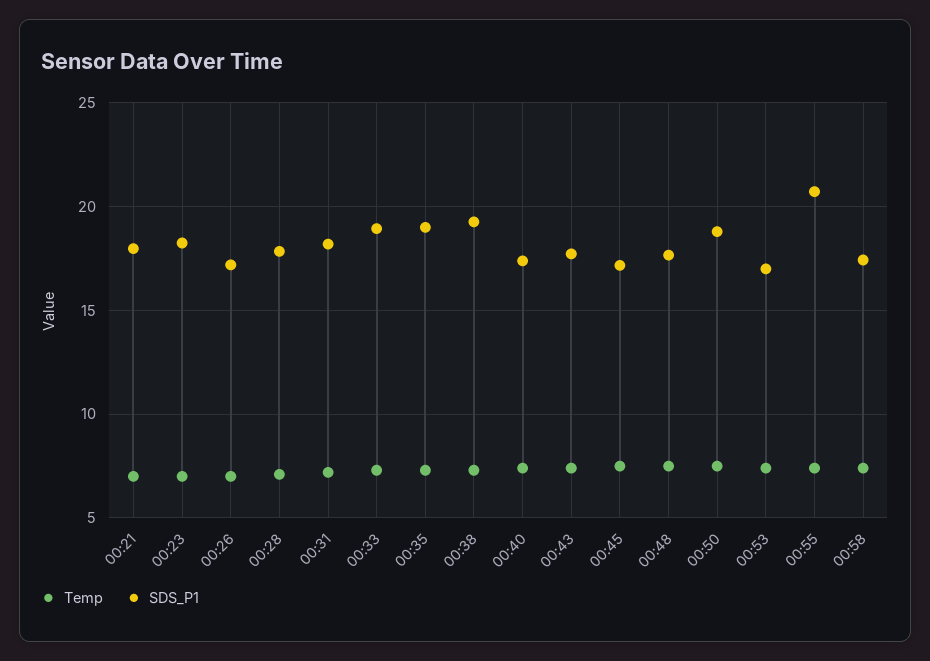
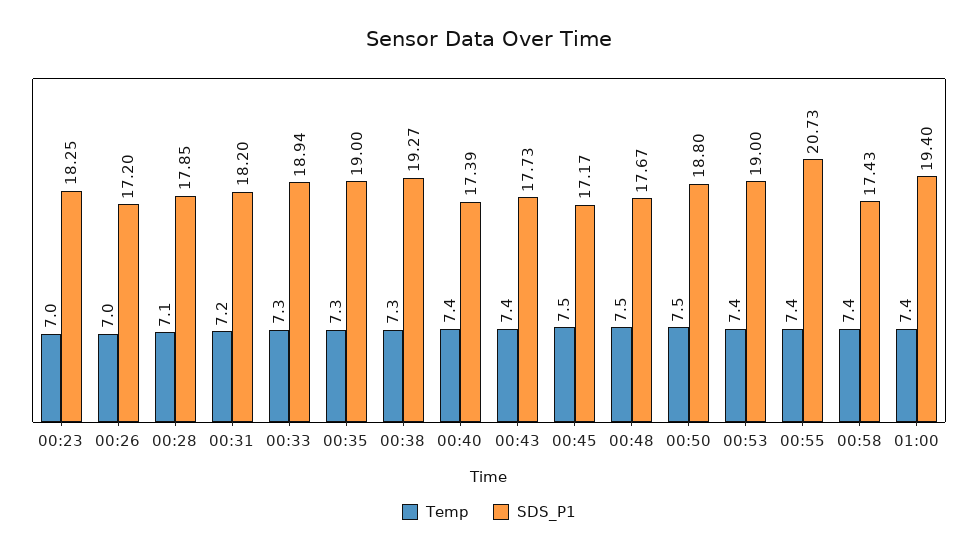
Temp, 00:21: 7 -> none
SDS_P1, 00:21: 18 -> none
SDS_P1, 00:53: 17 -> 19
Temp, 01:00: none -> 7.4
SDS_P1, 01:00: none -> 19.4

